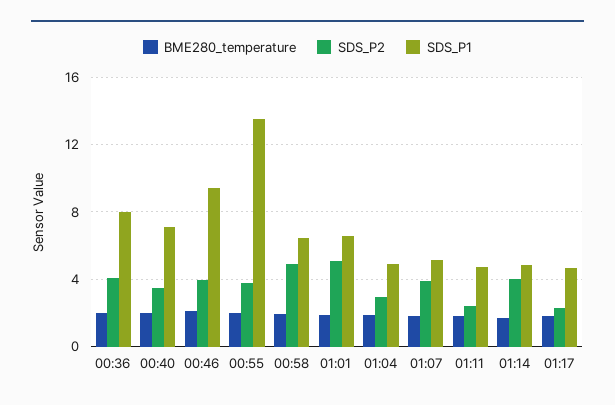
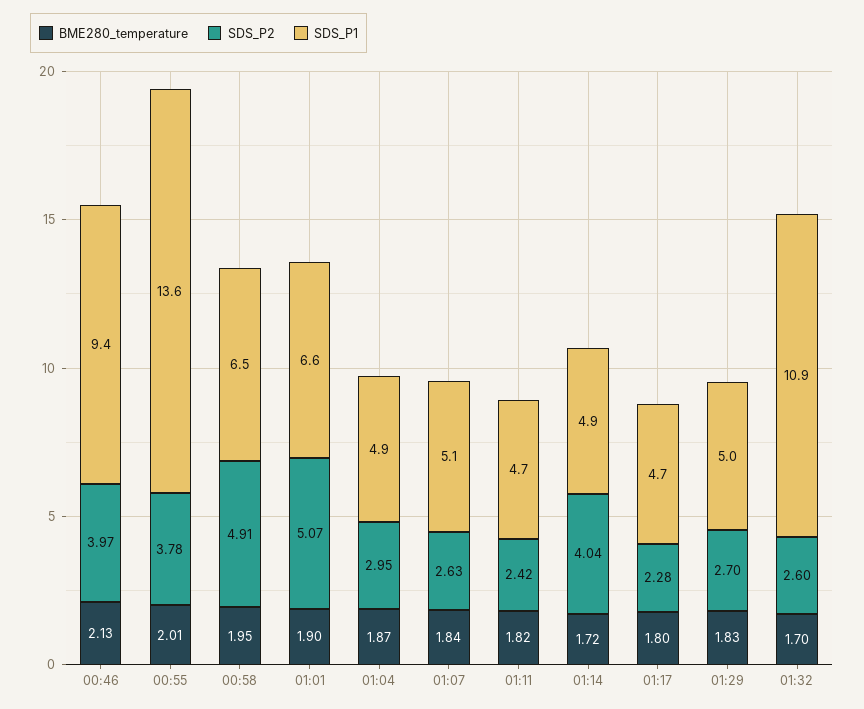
BME280_temperature, 00:36: 2 -> none
SDS_P2, 00:36: 4 -> none
SDS_P1, 00:36: 8 -> none
BME280_temperature, 00:40: 2 -> none
SDS_P2, 00:40: 3.5 -> none
SDS_P1, 00:40: 7 -> none
SDS_P2, 01:07: 4 -> 2.63
BME280_temperature, 01:29: none -> 1.83
SDS_P2, 01:29: none -> 2.7
SDS_P1, 01:29: none -> 5
BME280_temperature, 01:32: none -> 1.7
SDS_P2, 01:32: none -> 2.6
SDS_P1, 01:32: none -> 10.9

